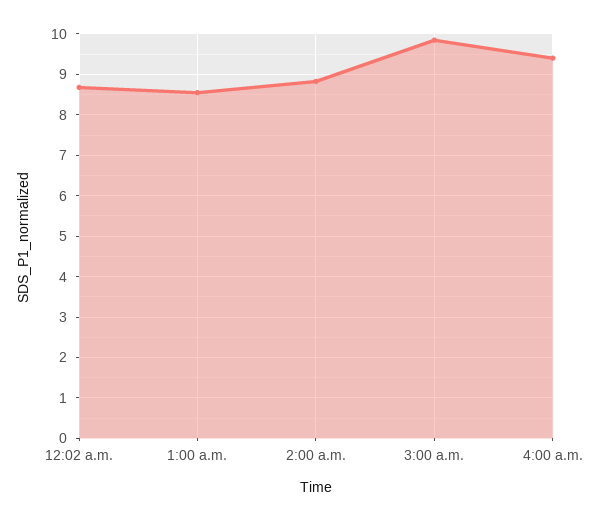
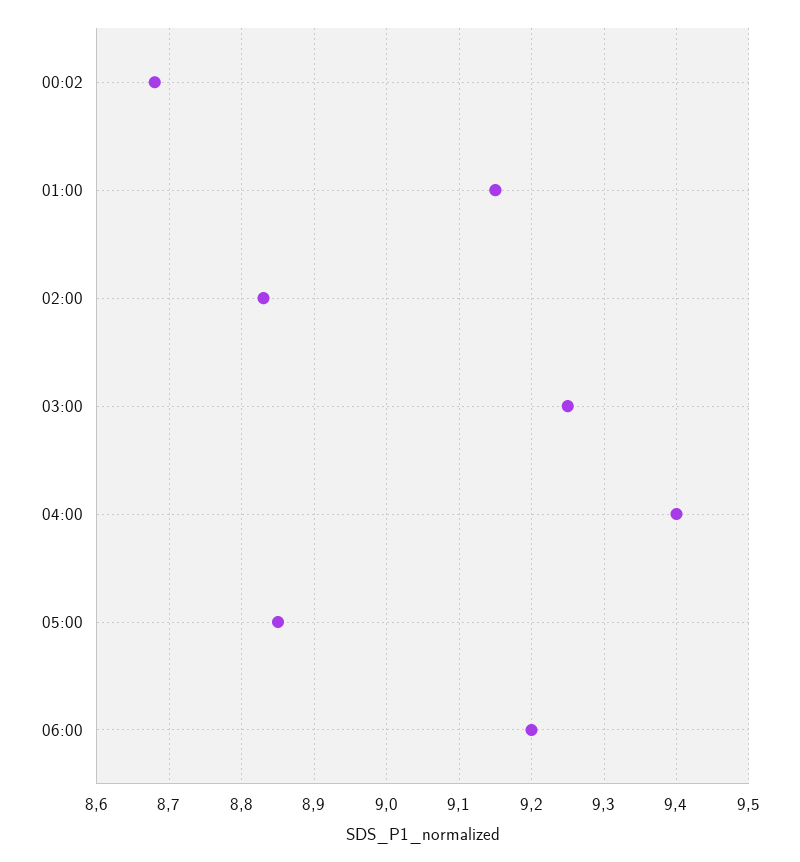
1:00 a.m.: 8.6 -> 9.15
3:00 a.m.: 9.8 -> 9.25
05:00: none -> 8.85
06:00: none -> 9.2

